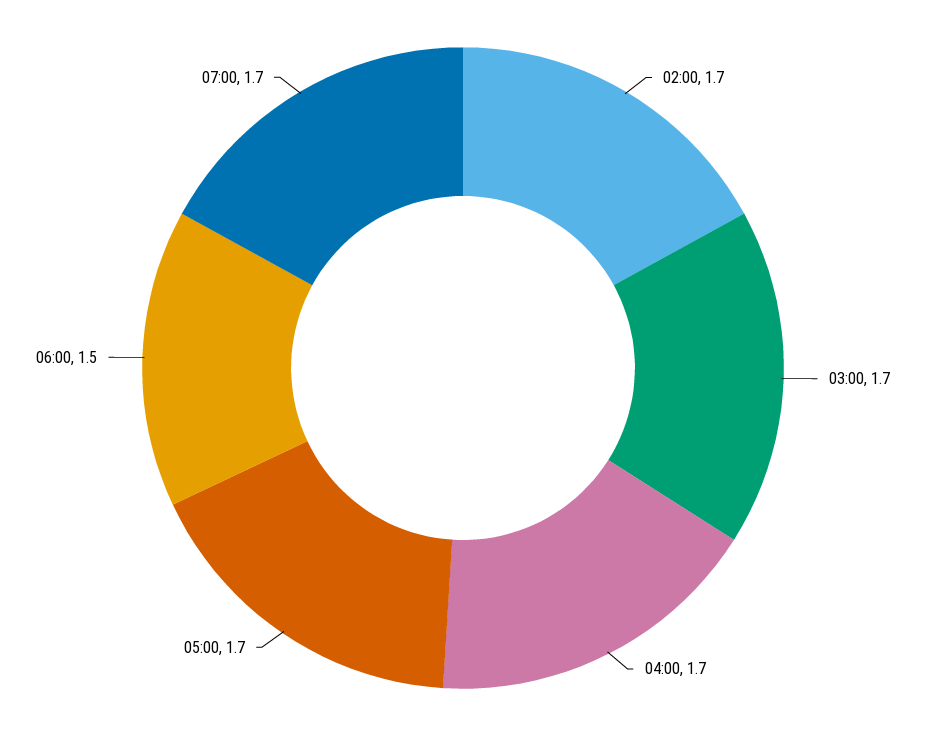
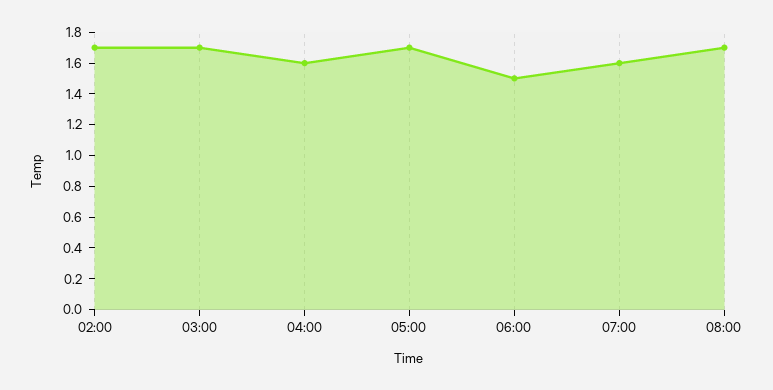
04:00: 1.7 -> 1.6
07:00: 1.7 -> 1.6
08:00: none -> 1.7

